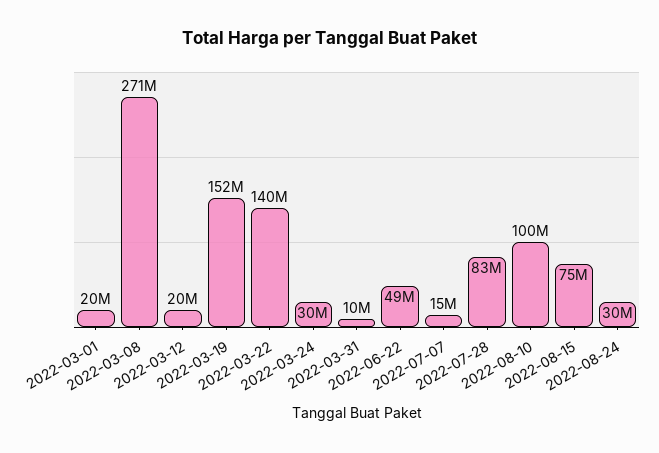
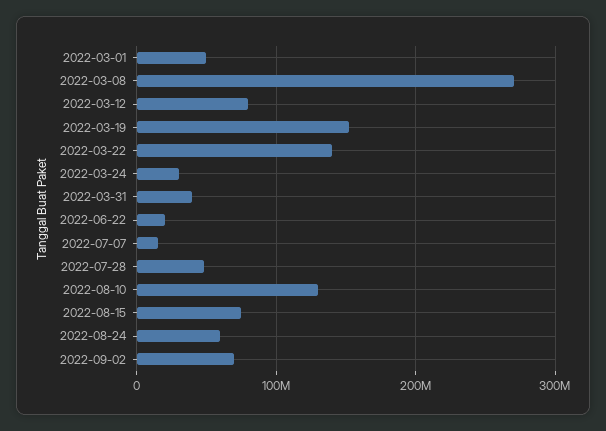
2022-03-01: 20000000 -> 50000000
2022-03-12: 20000000 -> 80000000
2022-03-31: 10000000 -> 40000000
2022-06-22: 49000000 -> 20000000
2022-07-28: 83000000 -> 50000000
2022-08-10: 100000000 -> 130000000
2022-08-24: 30000000 -> 60000000
2022-09-02: none -> 70000000

